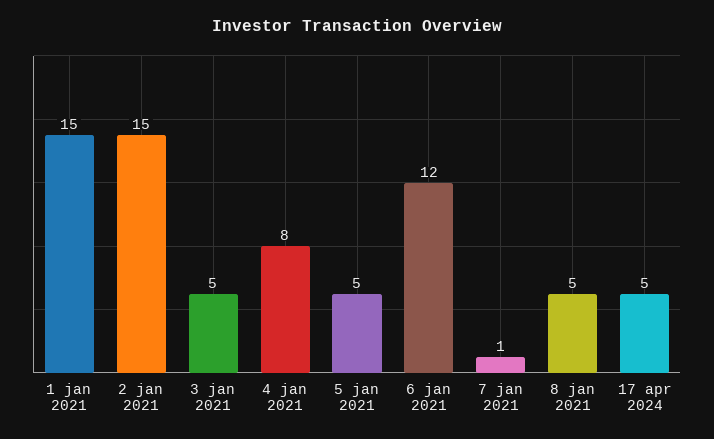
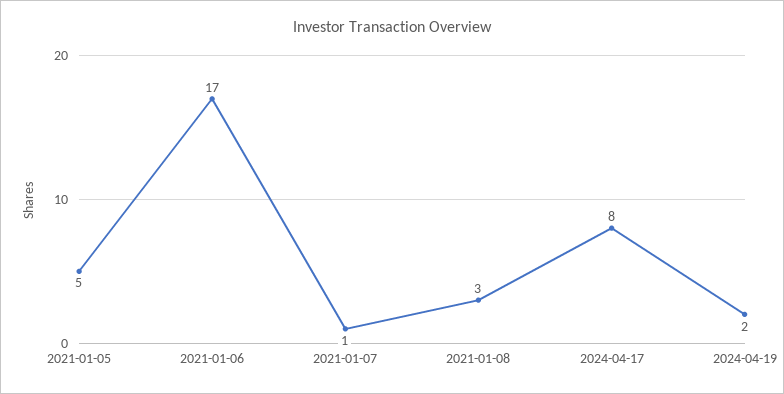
1 jan 2021: 15 -> none
2 jan 2021: 15 -> none
3 jan 2021: 5 -> none
4 jan 2021: 8 -> none
6 jan 2021: 12 -> 17
8 jan 2021: 5 -> 3
17 apr 2024: 5 -> 8
2024-04-19: none -> 2

